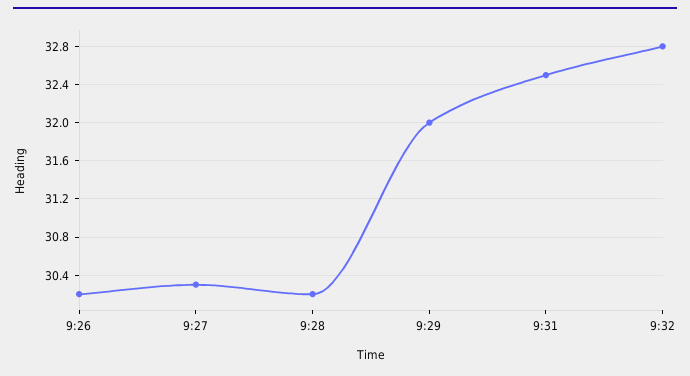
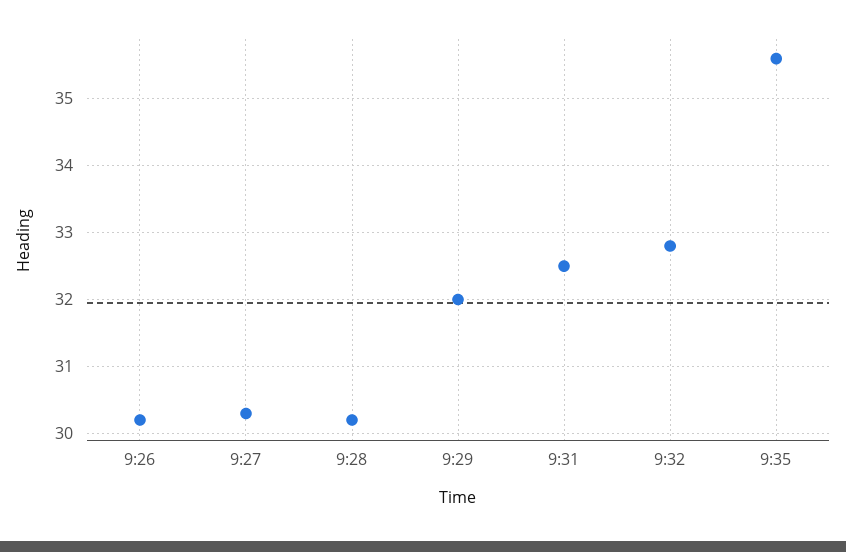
9:35: none -> 35.6

